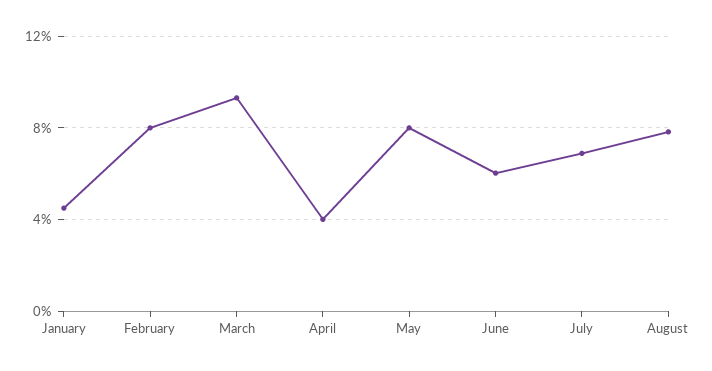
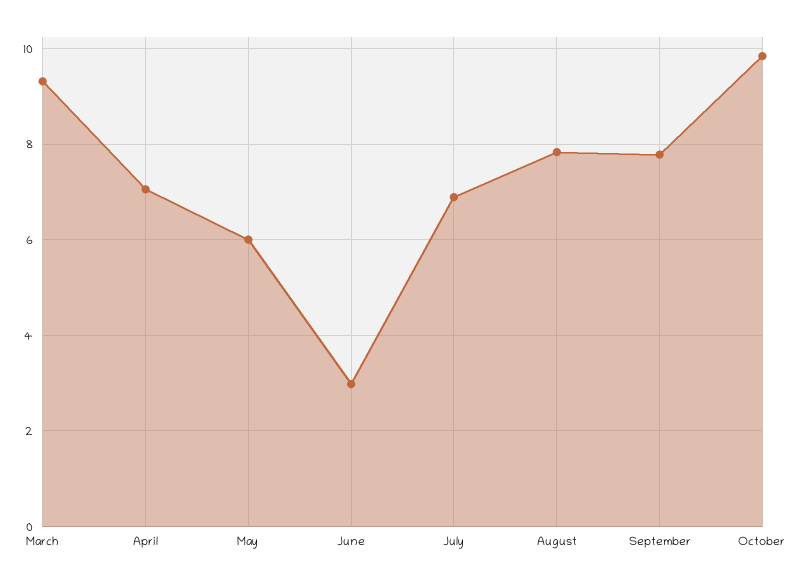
January: 4.5 -> none
February: 8 -> none
April: 4 -> 7
May: 8 -> 6
June: 6 -> 3
September: none -> 7.8
October: none -> 9.8

